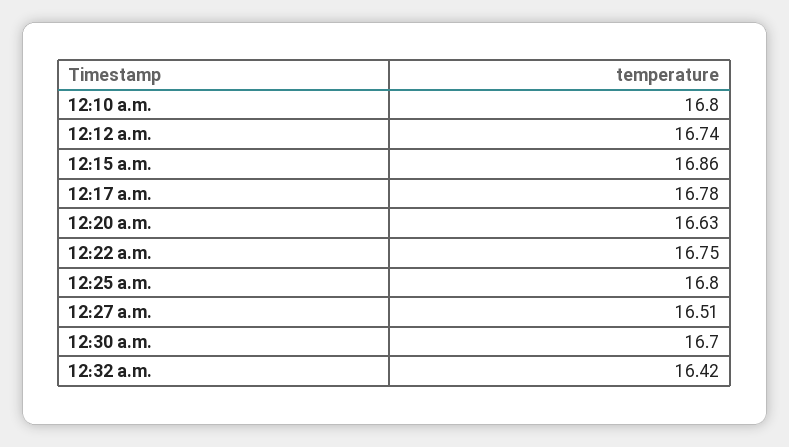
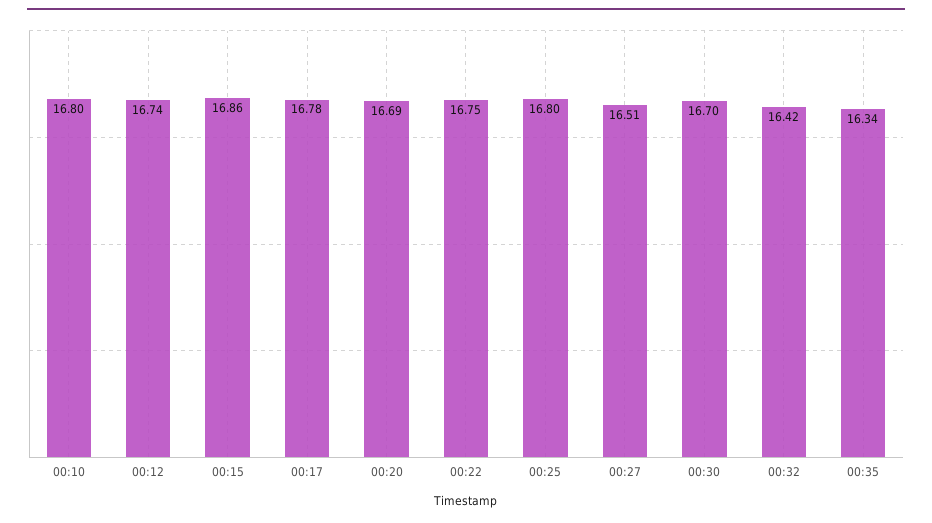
12:20 a.m.: 16.63 -> 16.69
00:35: none -> 16.34

